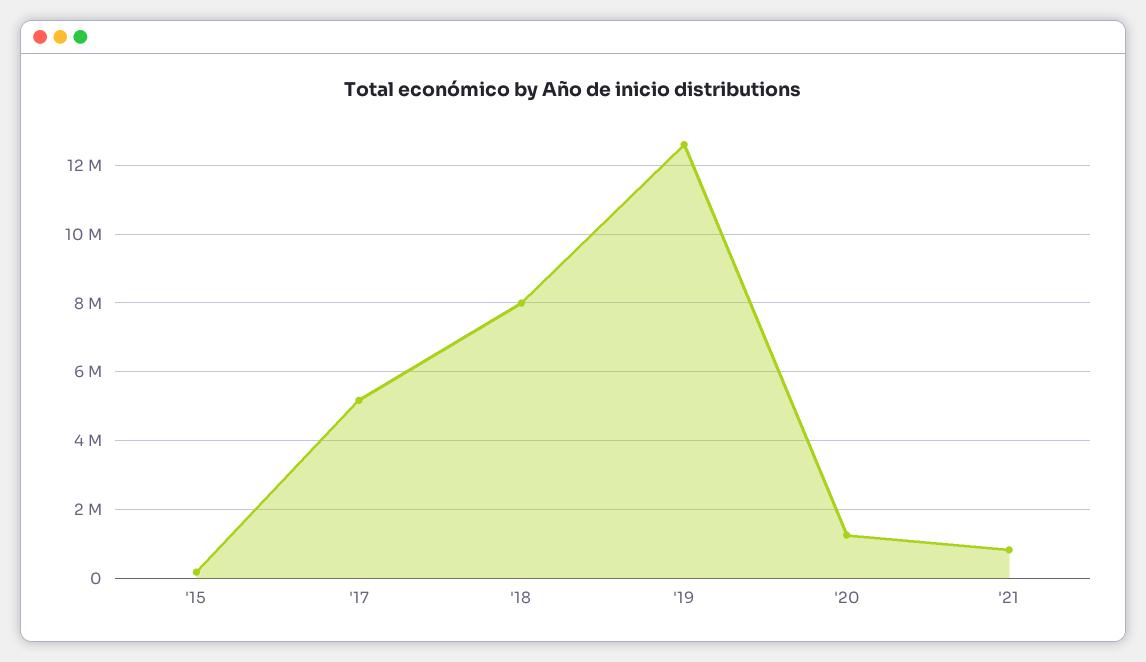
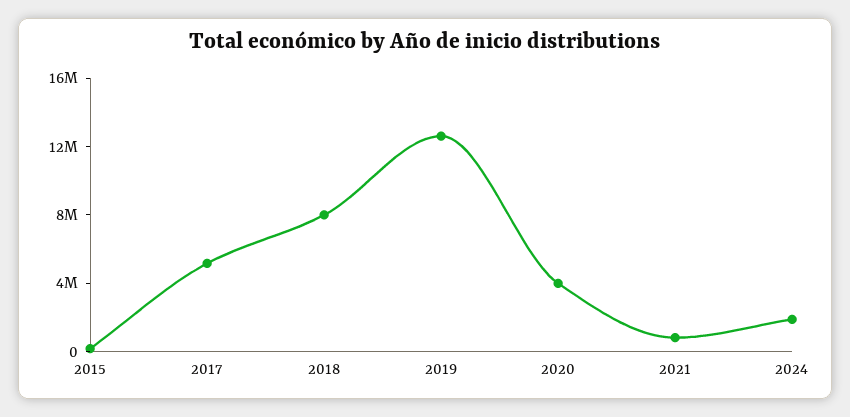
'20: 1200000 -> 4000000
2024: none -> 2000000

